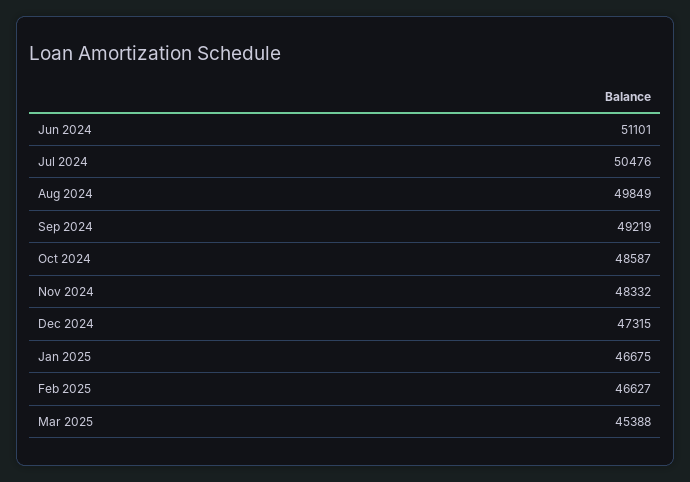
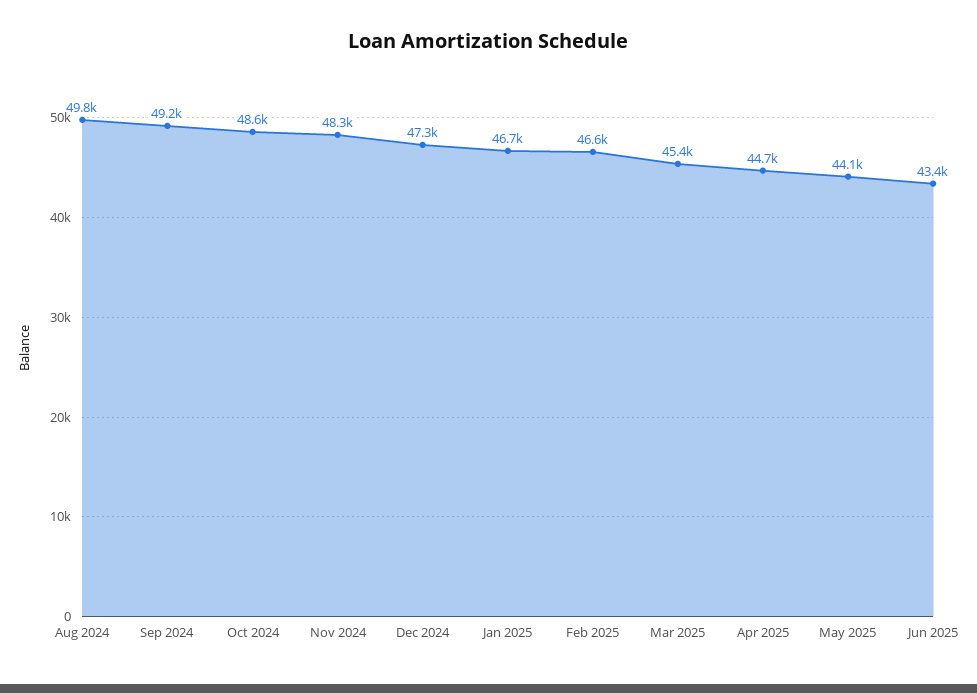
Jun 2024: 51101 -> none
Jul 2024: 50476 -> none
Apr 2025: none -> 44700
May 2025: none -> 44100
Jun 2025: none -> 43400

